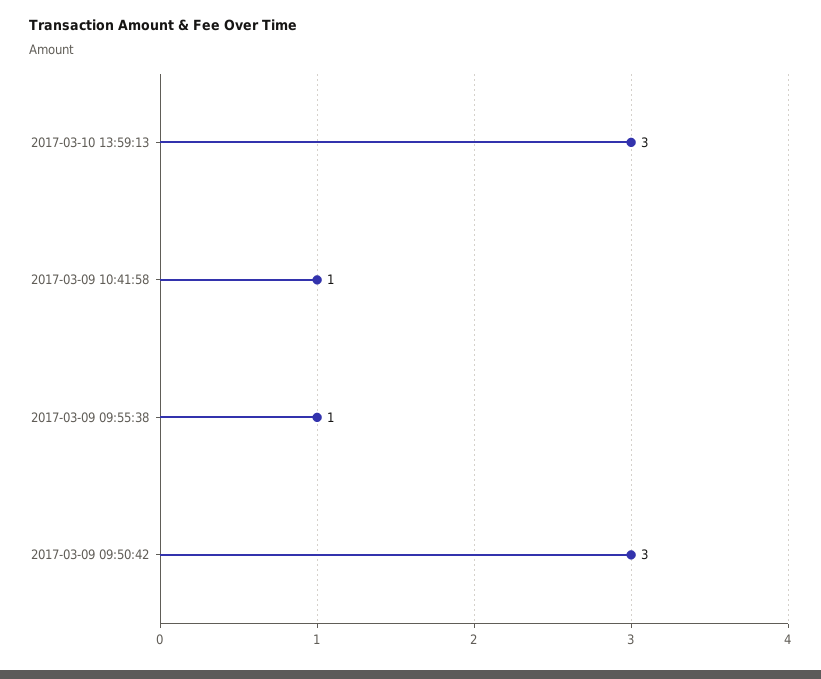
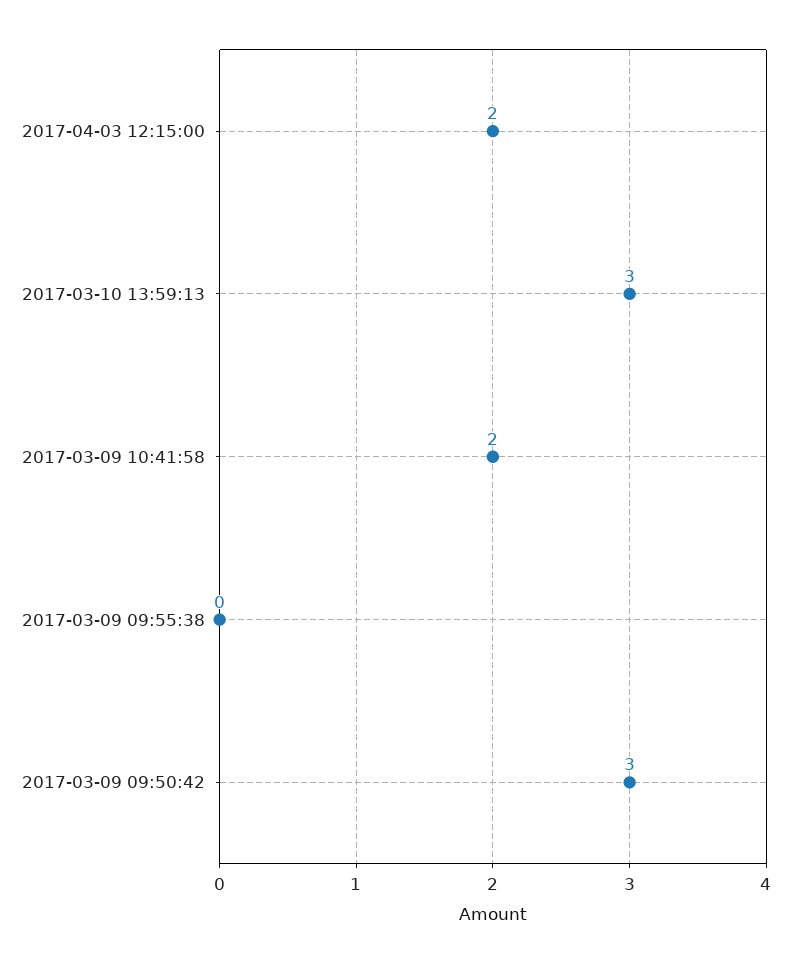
2017-03-09 10:41:58: 1 -> 2
2017-03-09 09:55:38: 1 -> 0
2017-04-03 12:15:00: none -> 2

